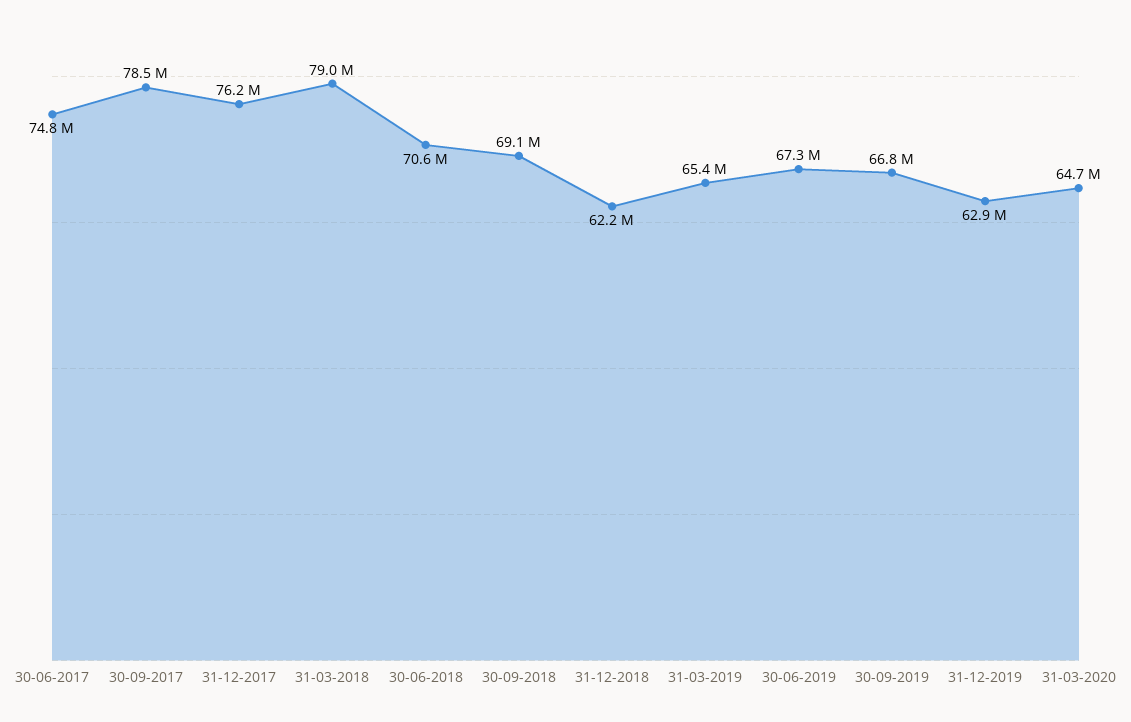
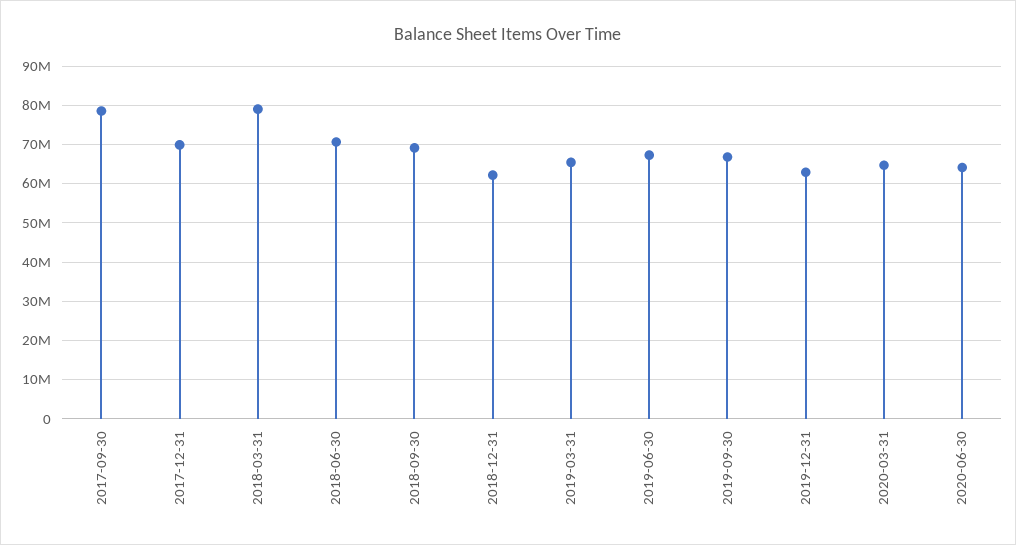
30-06-2017: 74800000 -> none
31-12-2017: 76200000 -> 70000000
2020-06-30: none -> 64000000

